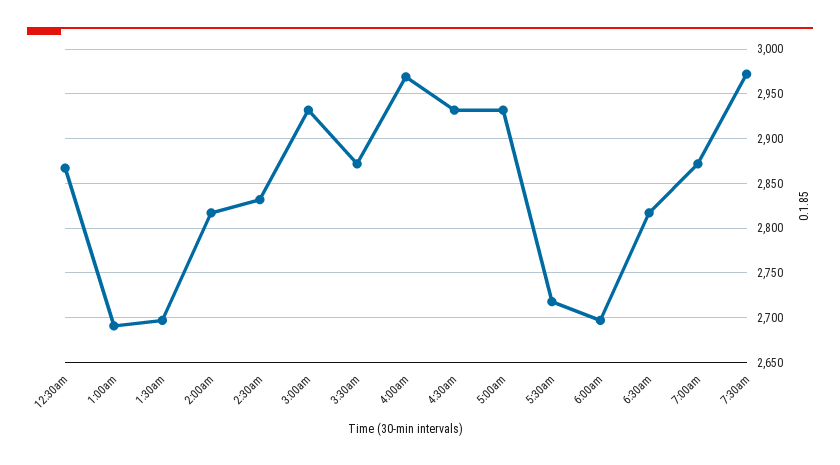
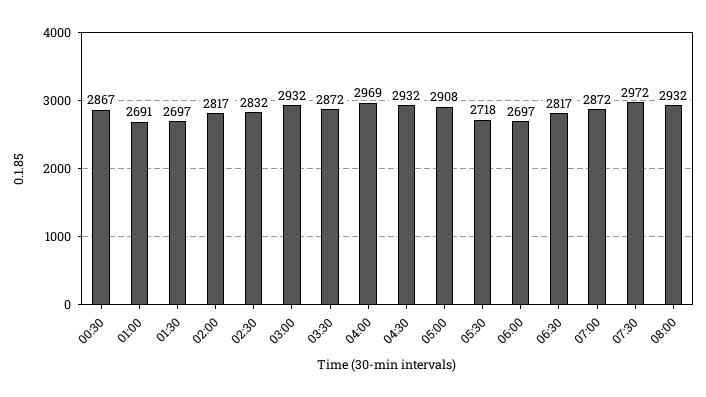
5:00am: 2930 -> 2908
08:00: none -> 2932

